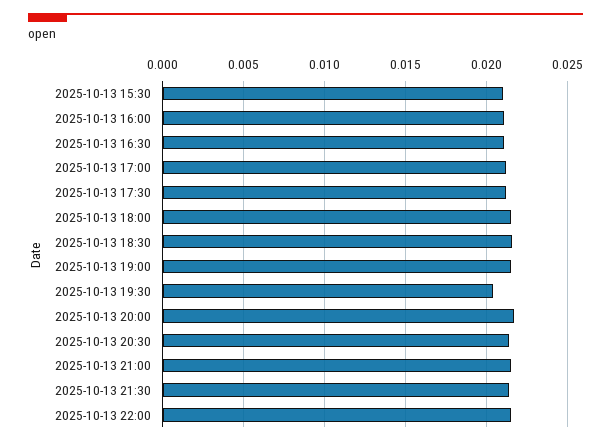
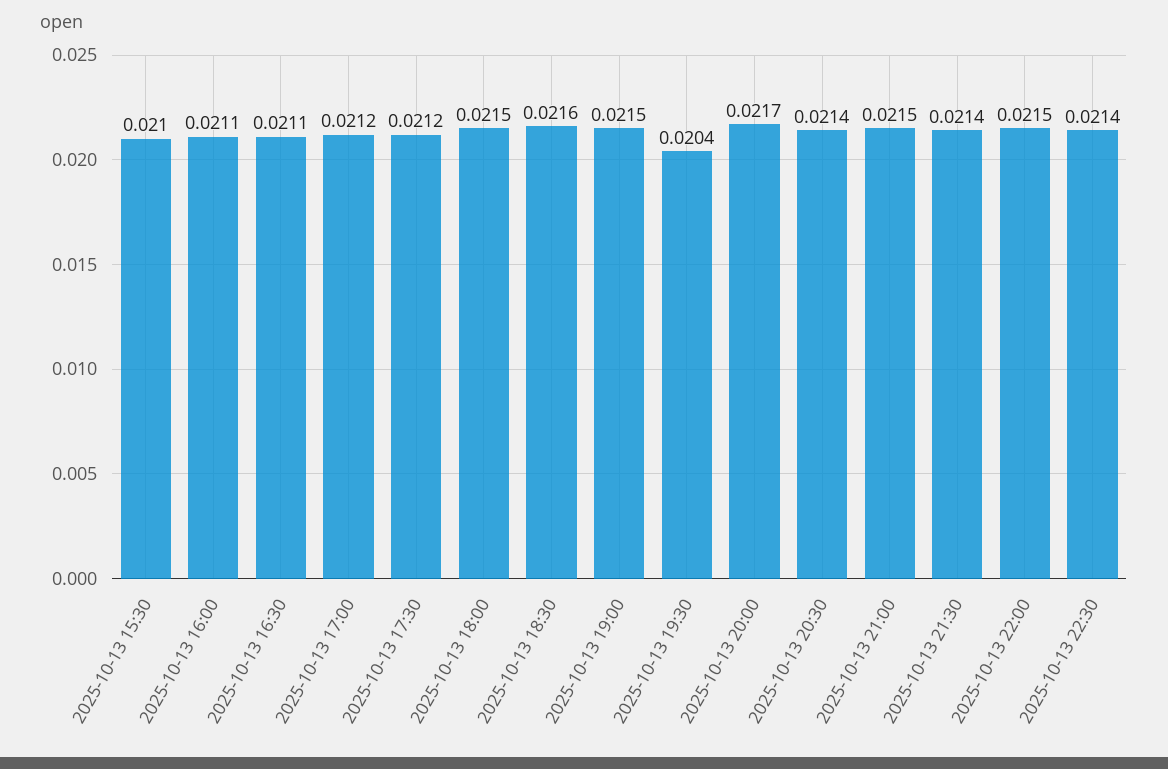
2025-10-13 22:30: none -> 0.0214

